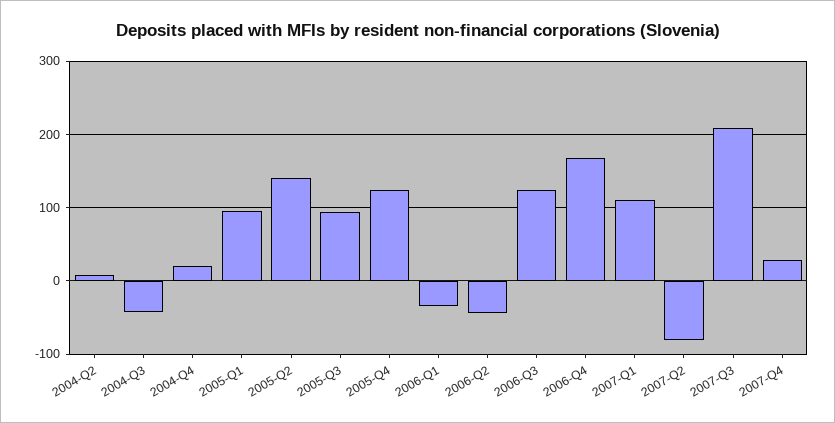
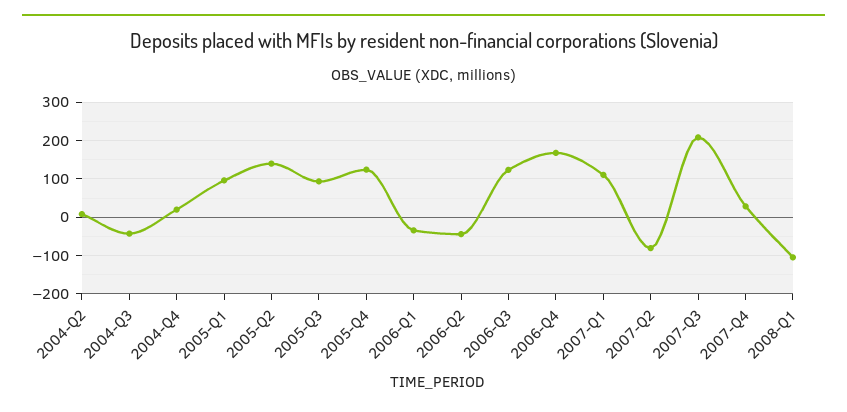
2008-Q1: none -> -100

